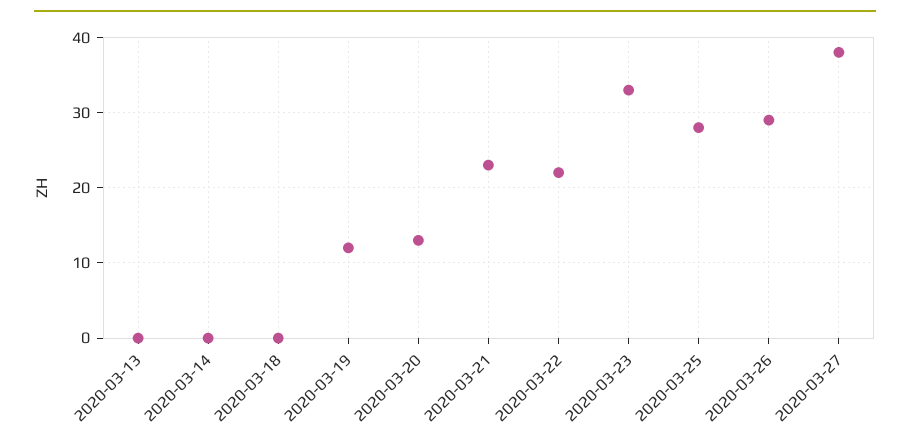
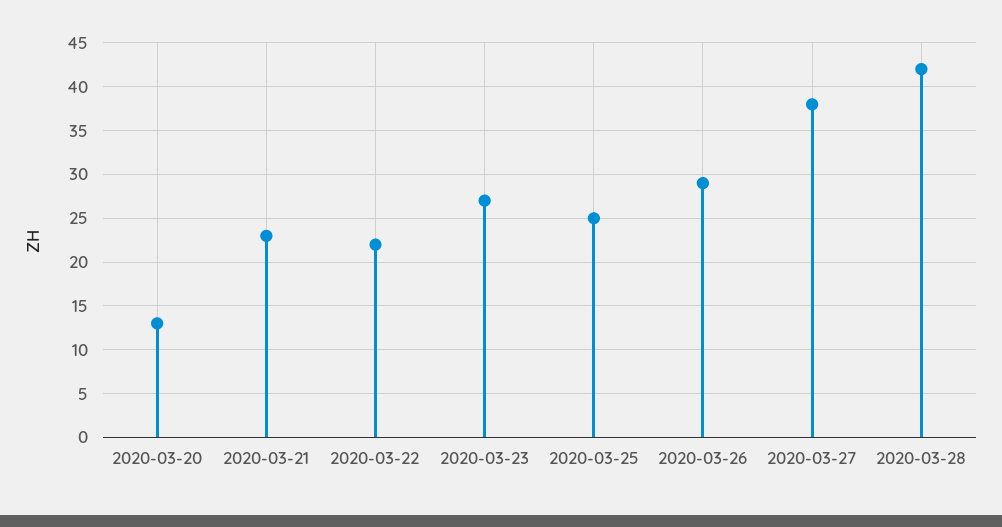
2020-03-13: 0 -> none
2020-03-14: 0 -> none
2020-03-18: 0 -> none
2020-03-19: 12 -> none
2020-03-23: 33 -> 27
2020-03-25: 28 -> 25
2020-03-28: none -> 42

